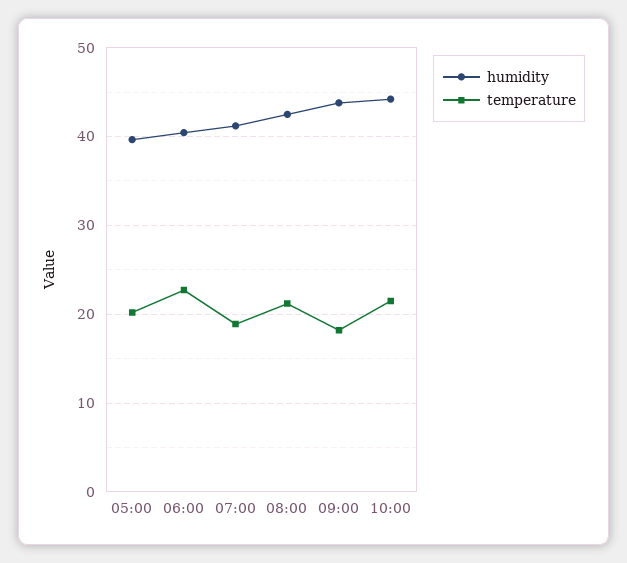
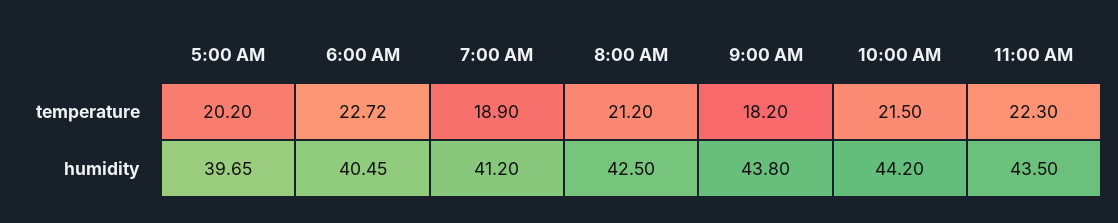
temperature, 11:00 AM: none -> 22.3
humidity, 11:00 AM: none -> 43.5

